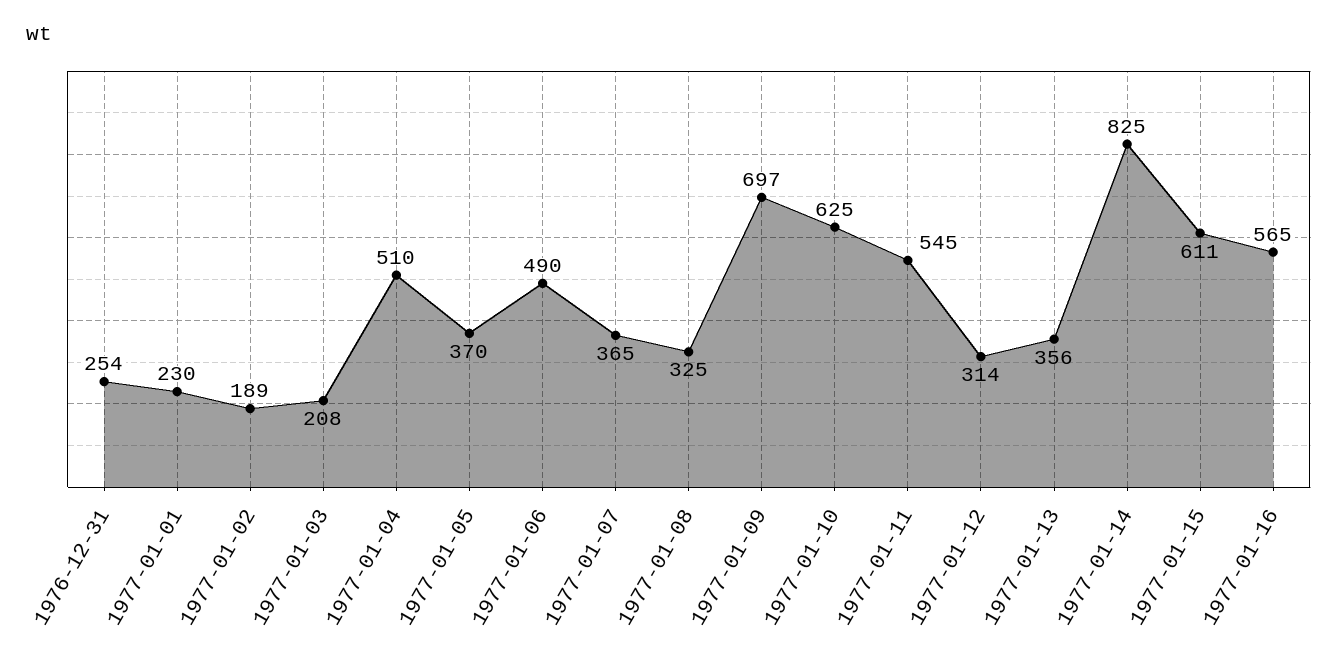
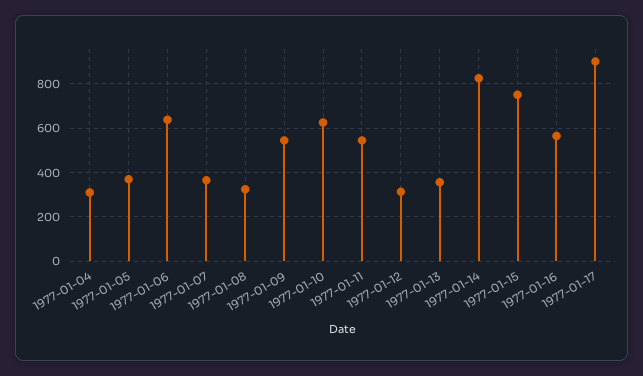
1976-12-31: 254 -> none
1977-01-01: 230 -> none
1977-01-02: 189 -> none
1977-01-03: 208 -> none
1977-01-04: 510 -> 300
1977-01-06: 490 -> 650
1977-01-09: 697 -> 550
1977-01-15: 611 -> 750
1977-01-17: none -> 900

